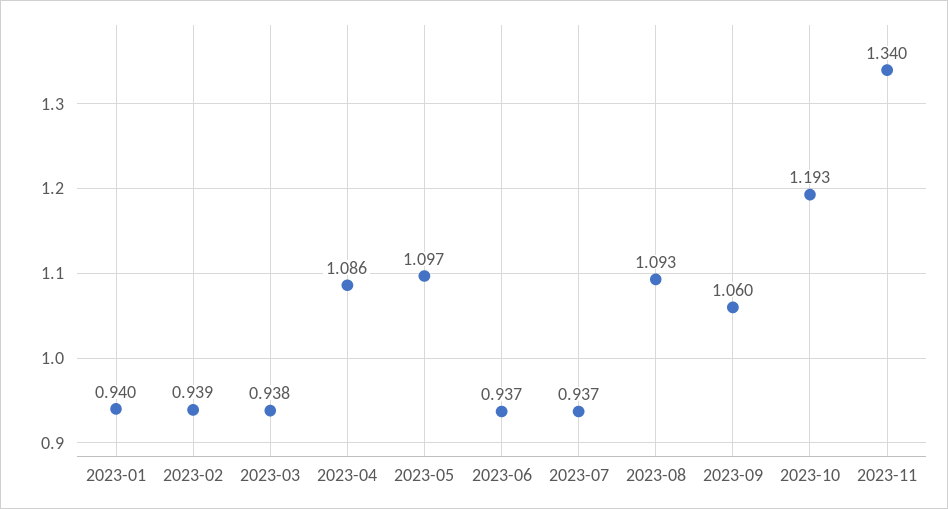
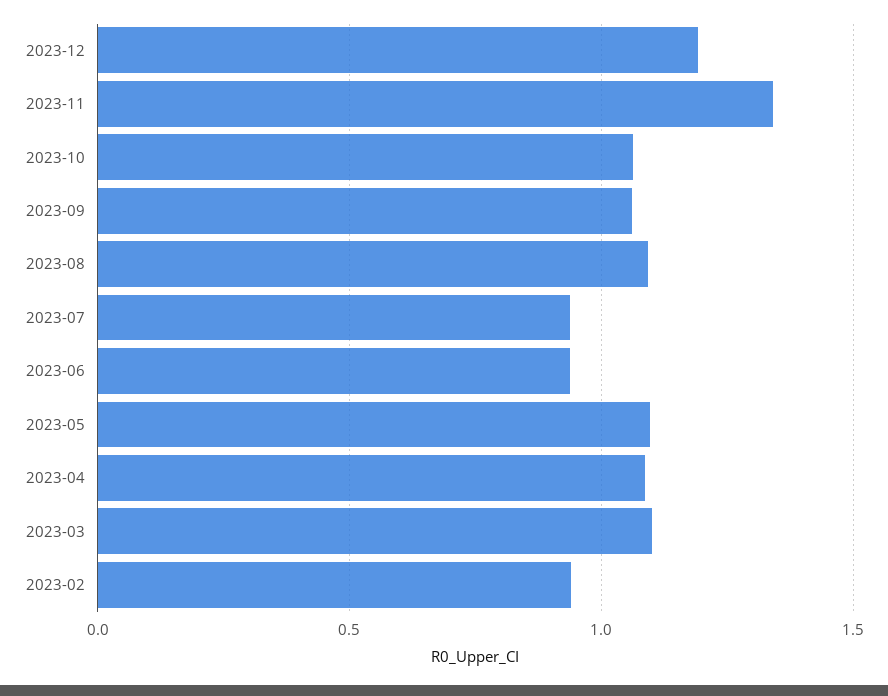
2023-01: 0.94 -> none
2023-03: 0.938 -> 1.1
2023-10: 1.193 -> 1.05
2023-12: none -> 1.2

